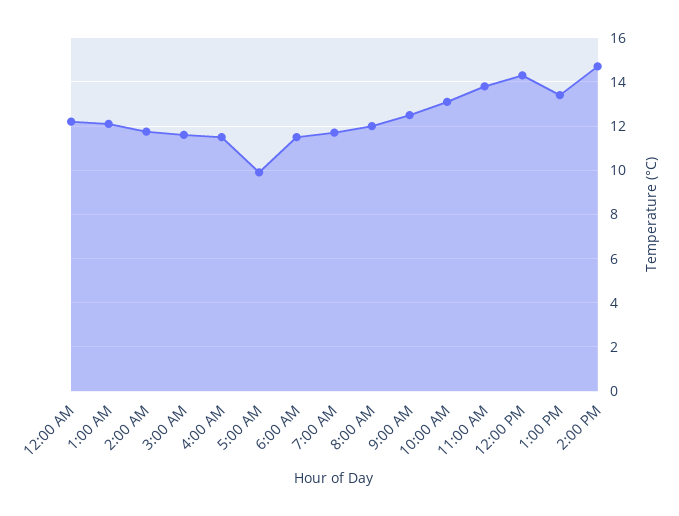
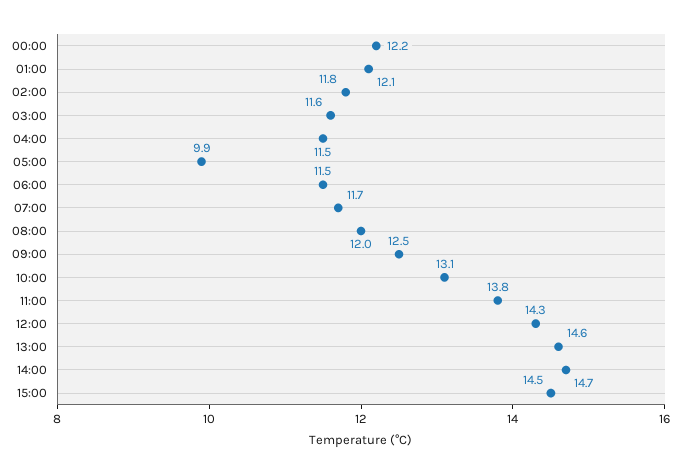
1:00 PM: 13.5 -> 14.6
15:00: none -> 14.5

